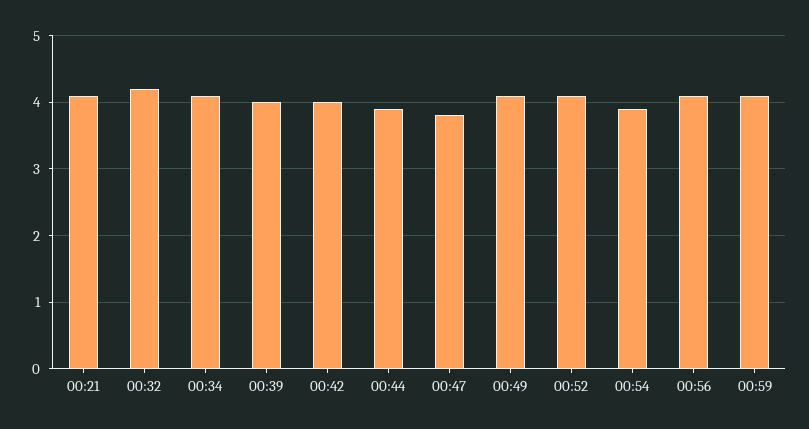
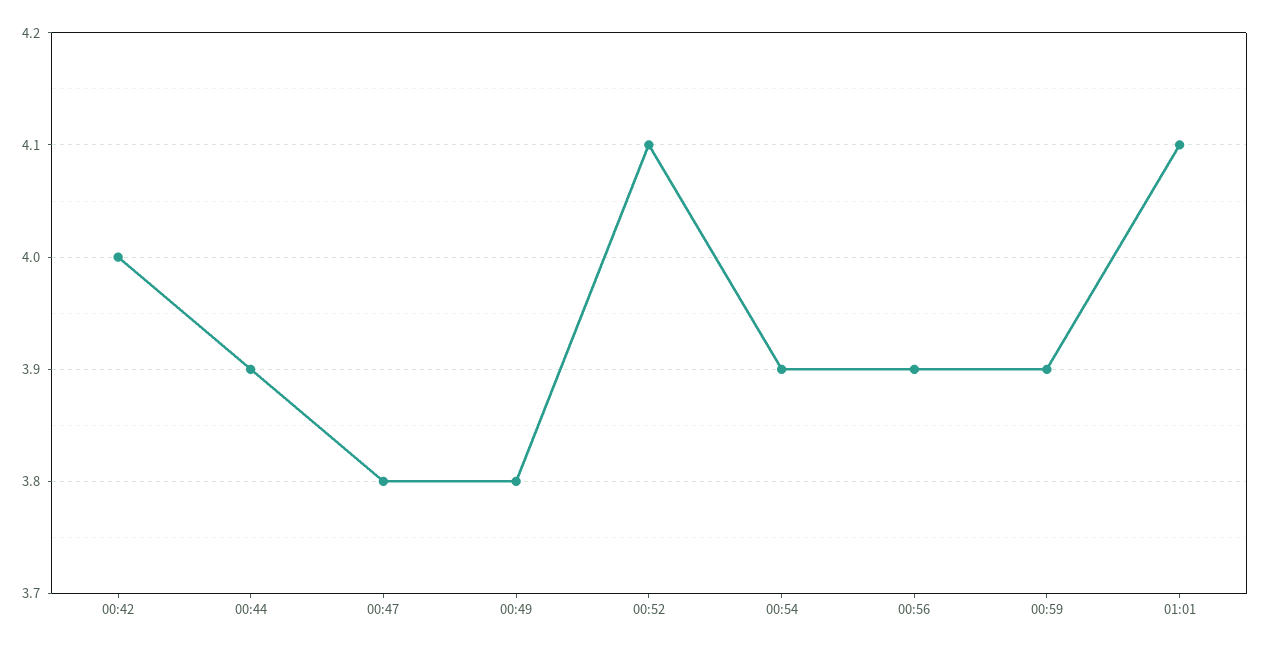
00:21: 4.1 -> none
00:32: 4.2 -> none
00:34: 4.1 -> none
00:39: 4 -> none
00:49: 4.1 -> 3.8
00:56: 4.1 -> 3.9
00:59: 4.1 -> 3.9
01:01: none -> 4.1

